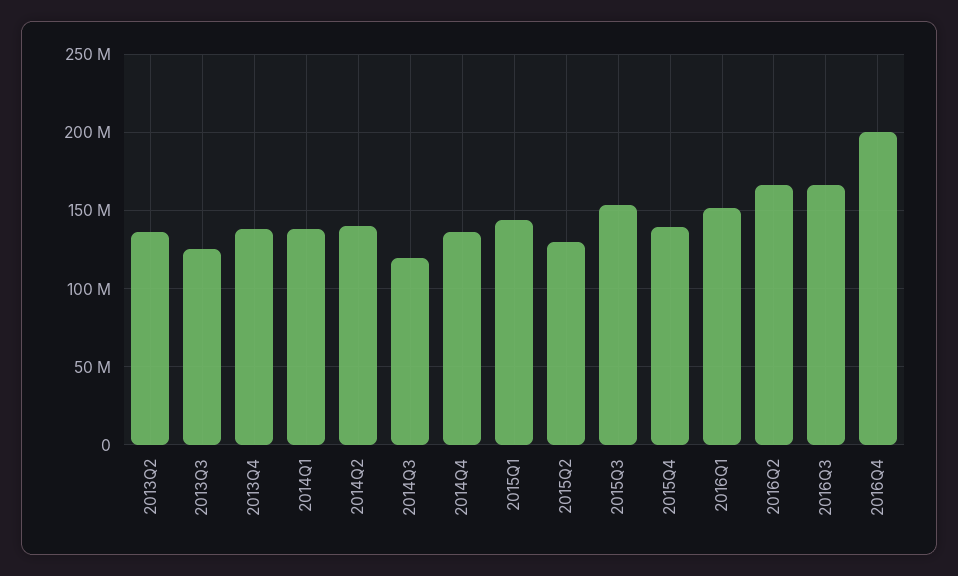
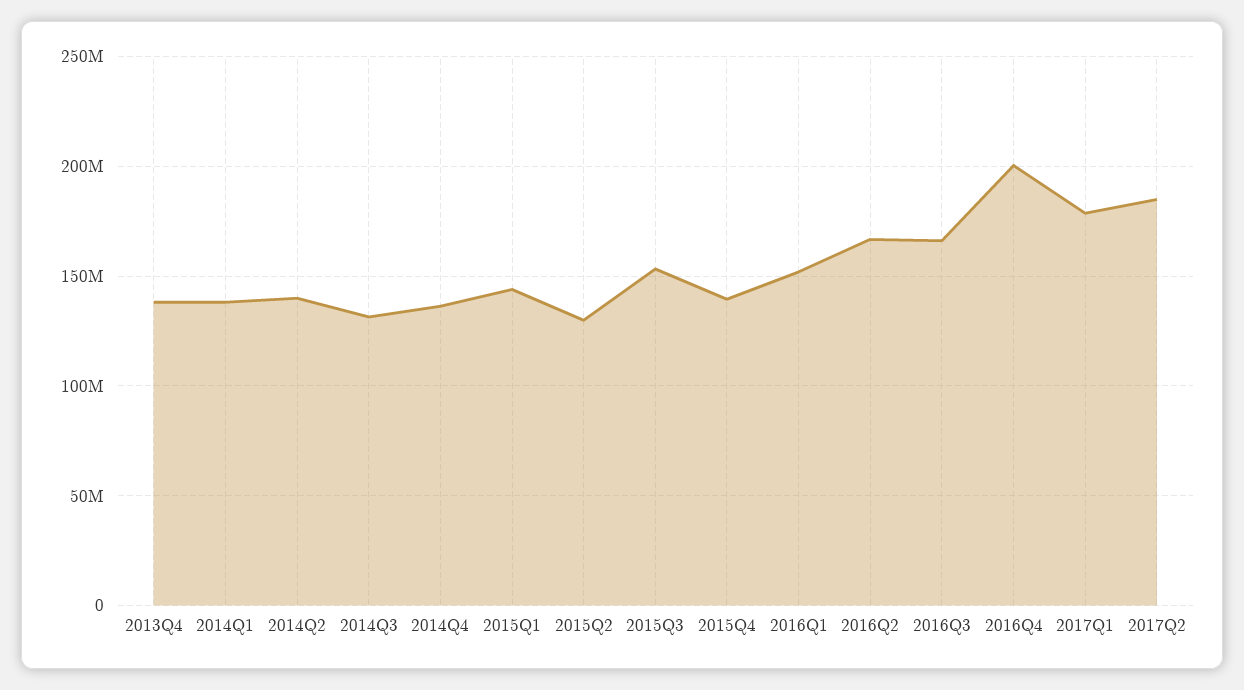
2013Q2: 135000000 -> none
2013Q3: 125000000 -> none
2014Q3: 120000000 -> 130000000
2017Q1: none -> 180000000
2017Q2: none -> 185000000

